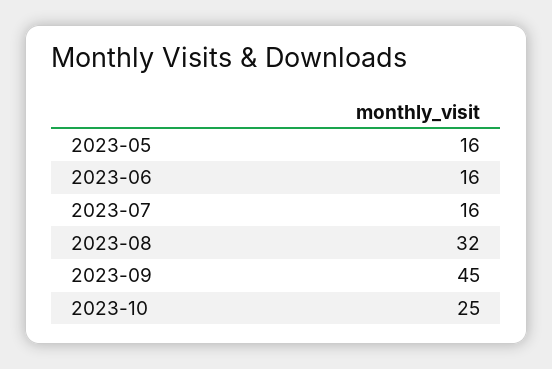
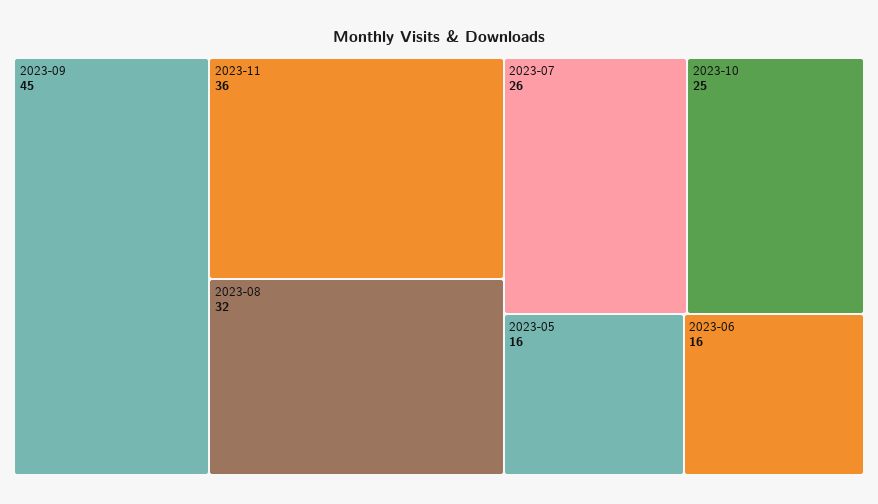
2023-07: 16 -> 26
2023-11: none -> 36

